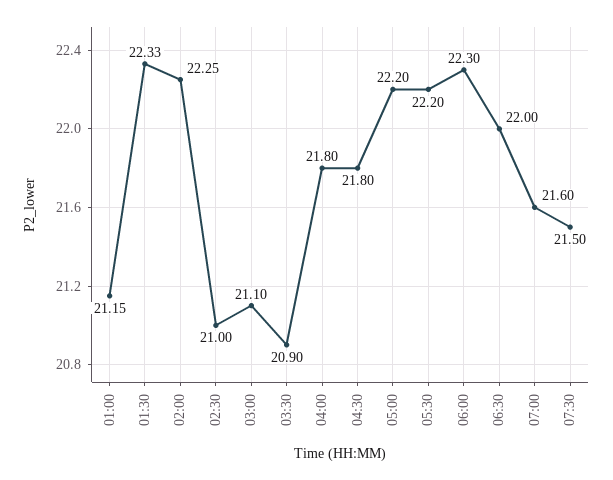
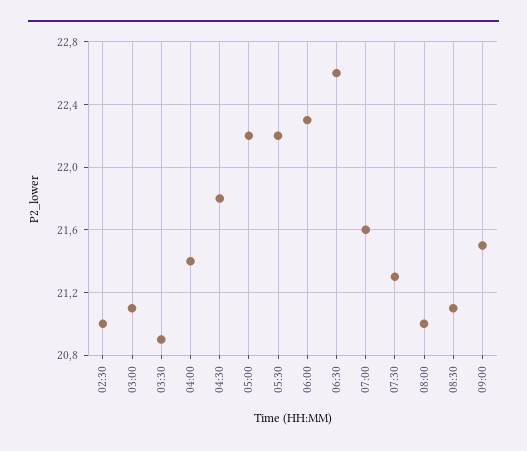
01:00: 21.15 -> none
01:30: 22.33 -> none
02:00: 22.25 -> none
04:00: 21.8 -> 21.4
06:30: 22 -> 22.6
07:30: 21.5 -> 21.3
08:00: none -> 21
08:30: none -> 21.1
09:00: none -> 21.5

